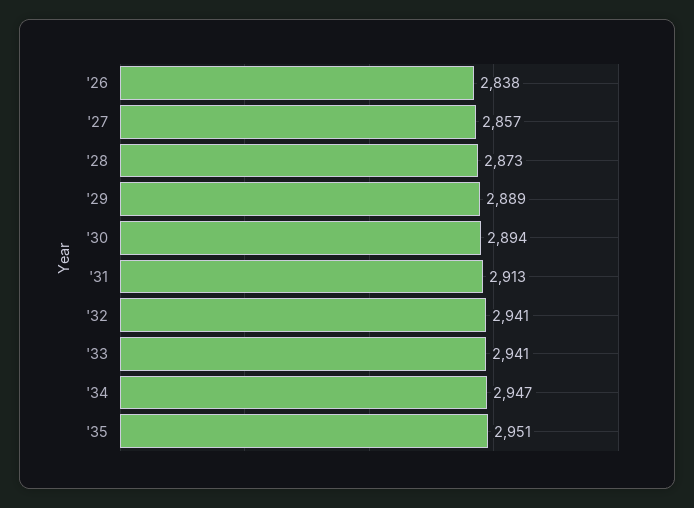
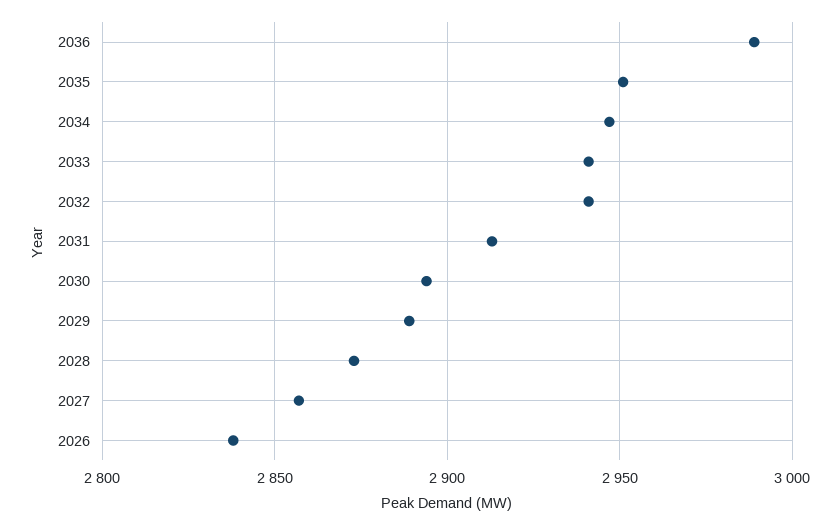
2036: none -> 2990

